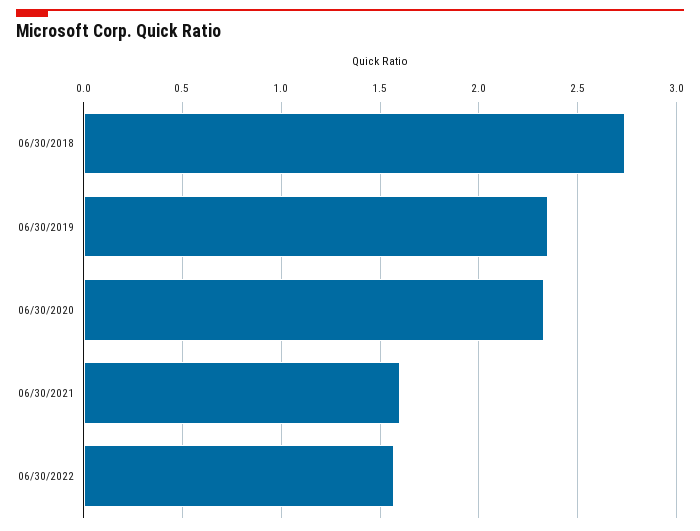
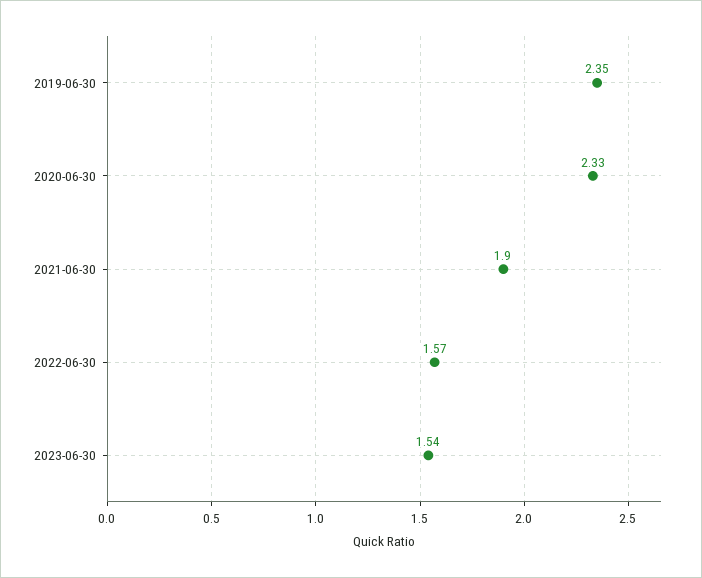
06/30/2018: 2.75 -> none
06/30/2021: 1.6 -> 1.9
2023-06-30: none -> 1.54

